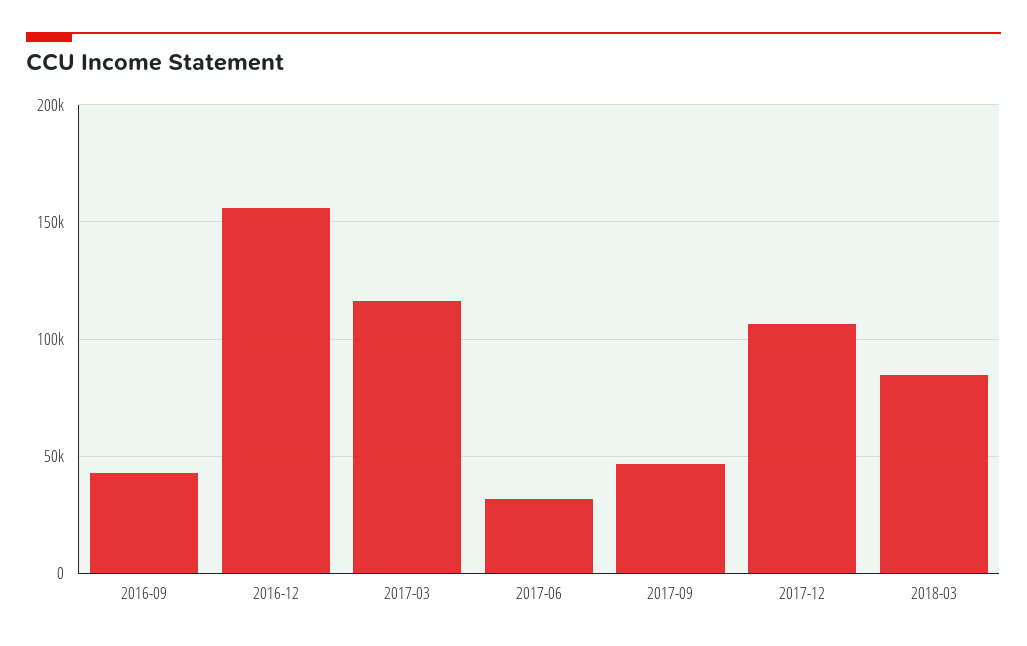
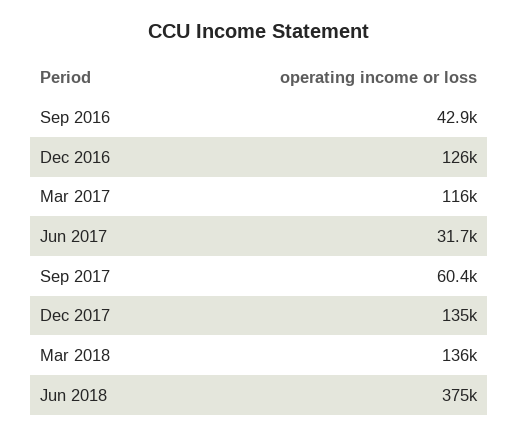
2016-12: 155000 -> 126000
2017-09: 45000 -> 60400
2017-12: 105000 -> 135000
2018-03: 85000 -> 136000
Jun 2018: none -> 375000

